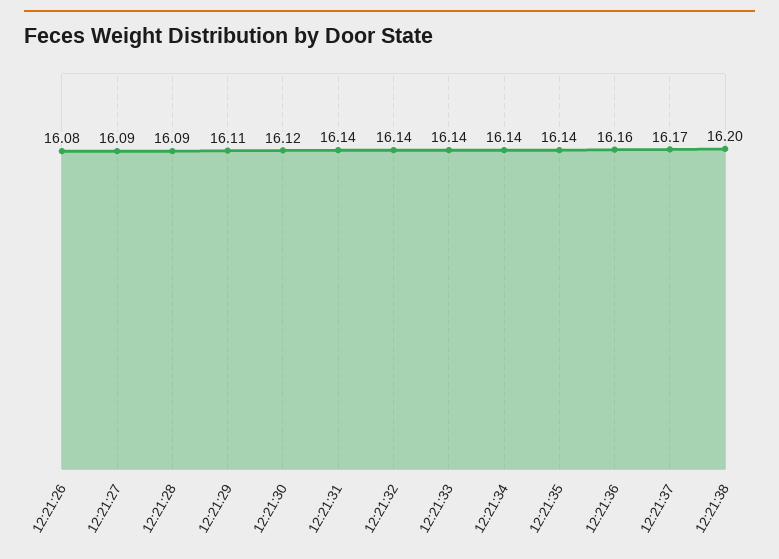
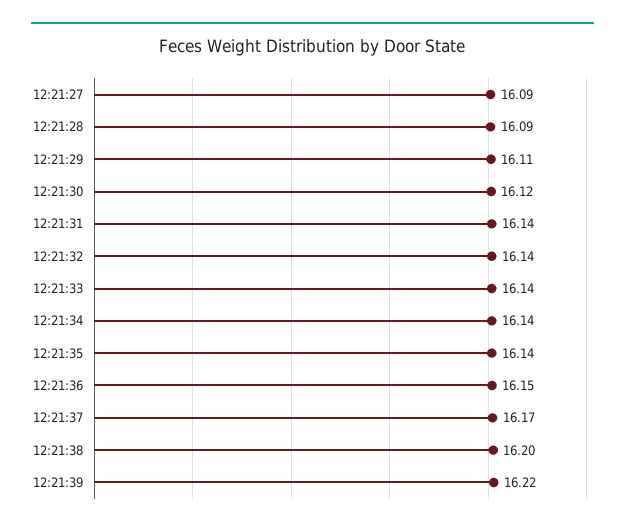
12:21:26: 16.08 -> none
12:21:36: 16.16 -> 16.15
12:21:39: none -> 16.22

